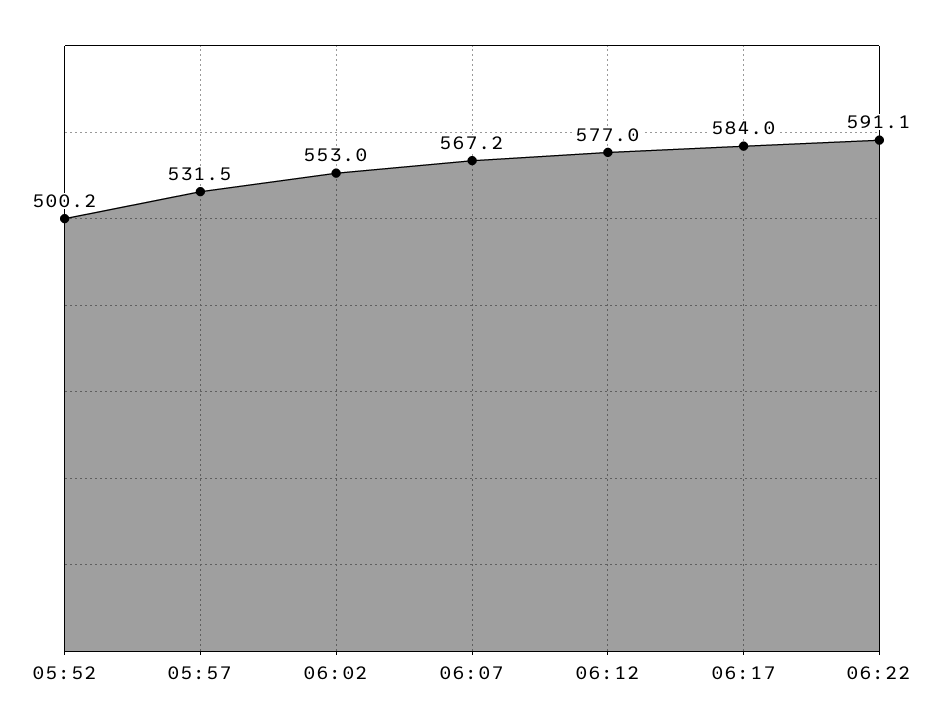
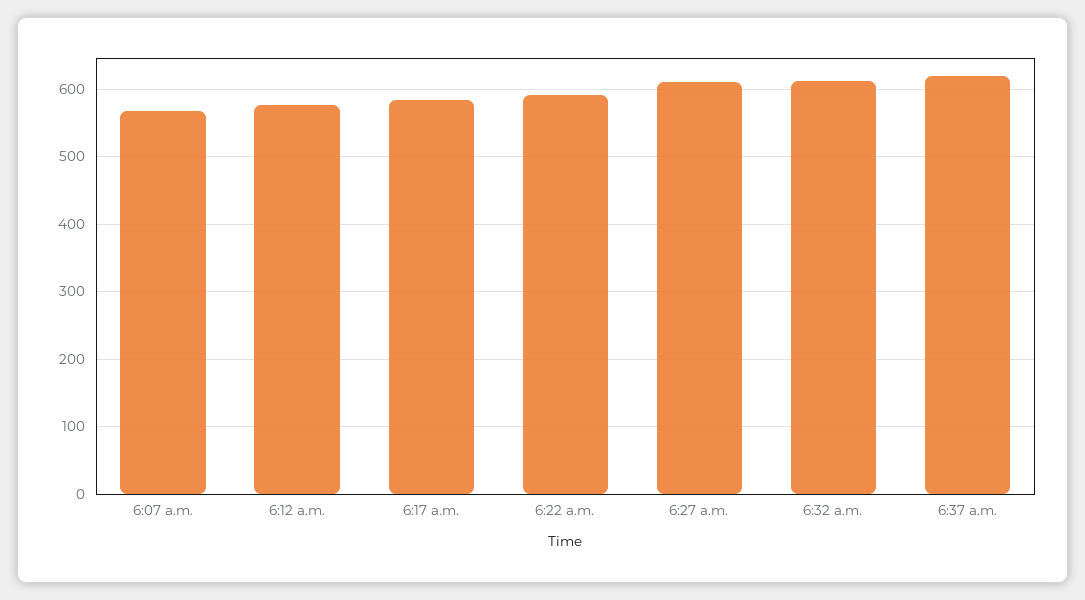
05:52: 500.2 -> none
05:57: 531.5 -> none
06:02: 553 -> none
6:27 a.m.: none -> 610
6:32 a.m.: none -> 610
6:37 a.m.: none -> 620

